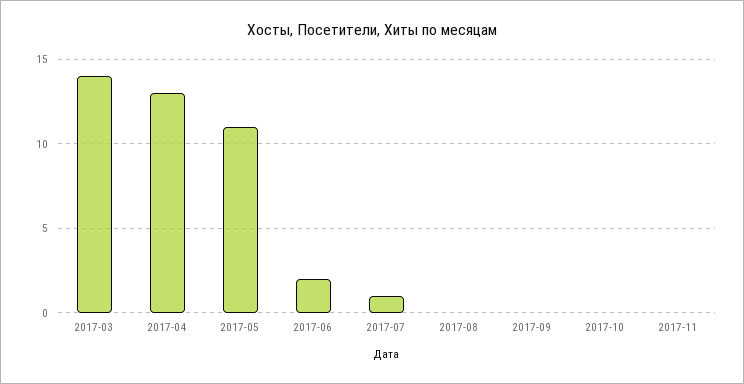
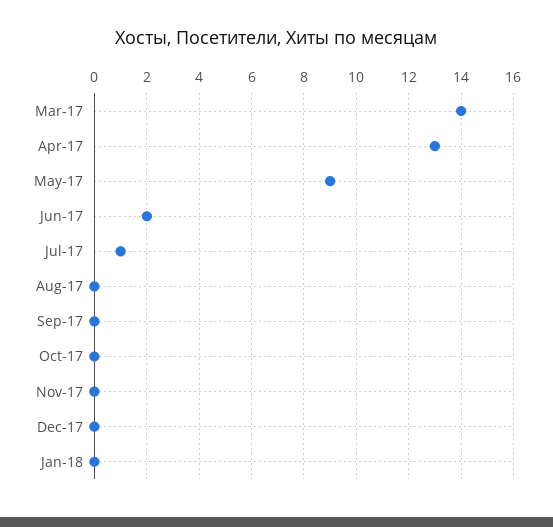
2017-05: 11 -> 9
Dec-17: none -> 0
Jan-18: none -> 0

